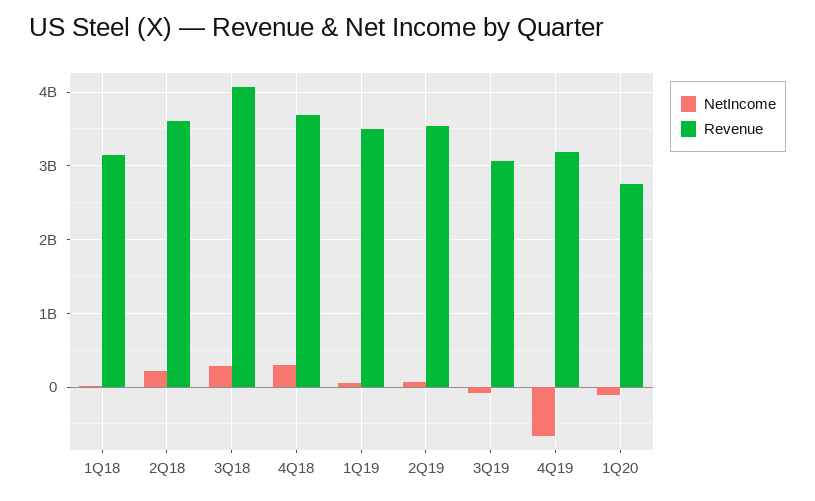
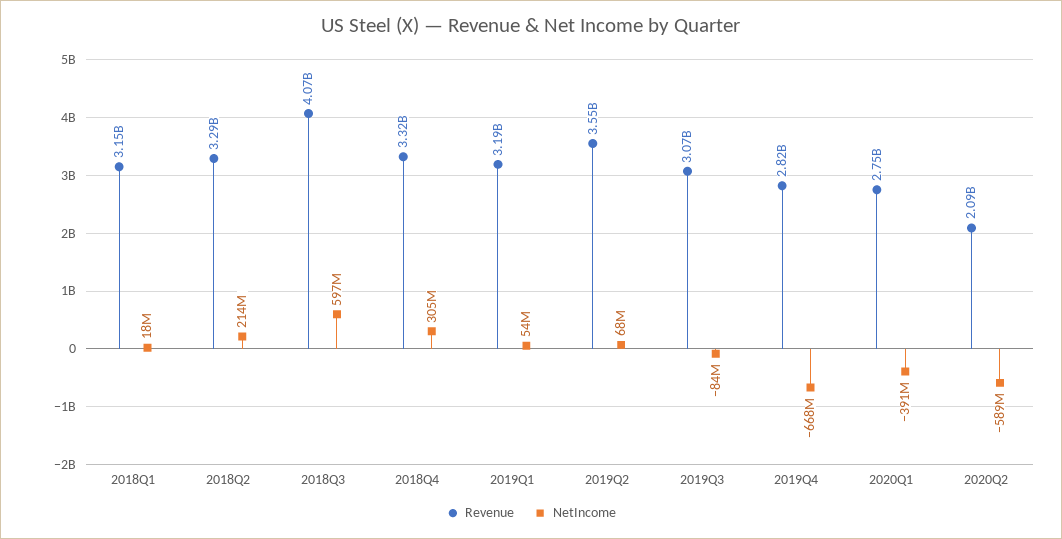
Revenue, 2Q18: 3600000000 -> 3290000000
NetIncome, 3Q18: 300000000 -> 597000000
Revenue, 4Q18: 3700000000 -> 3320000000
Revenue, 1Q19: 3500000000 -> 3190000000
Revenue, 4Q19: 3200000000 -> 2820000000
NetIncome, 1Q20: -100000000 -> -391000000
Revenue, 2020Q2: none -> 2090000000
NetIncome, 2020Q2: none -> -589000000

